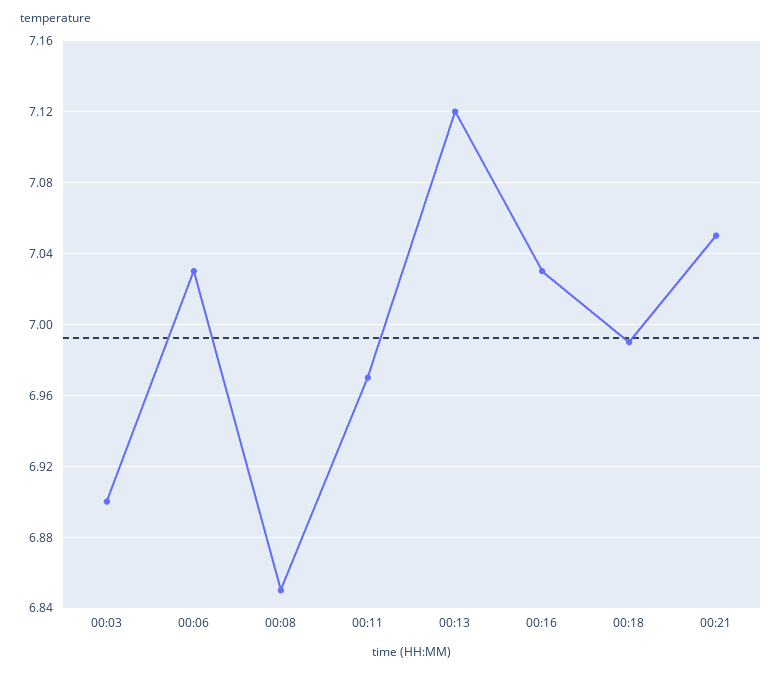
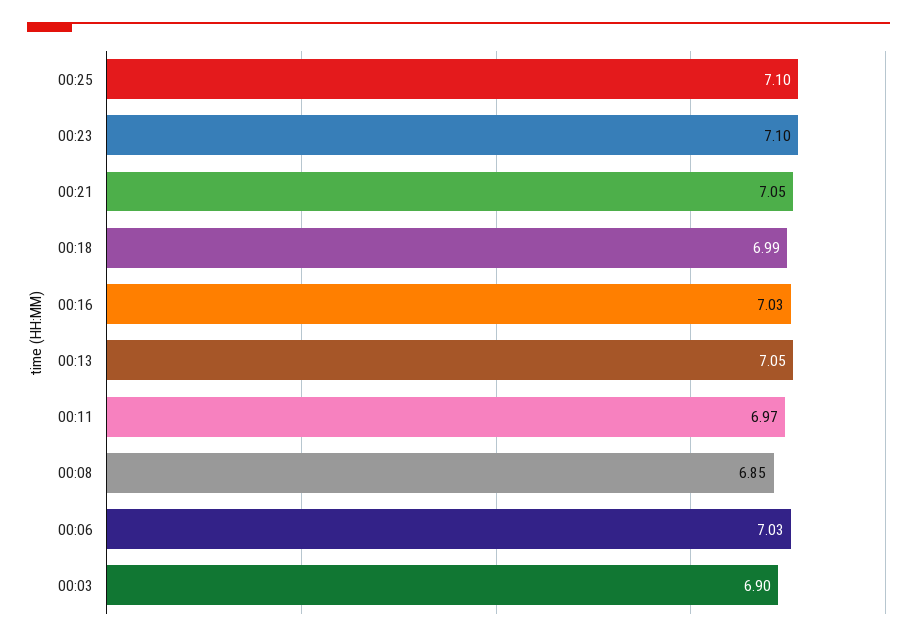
00:13: 7.12 -> 7.05
00:25: none -> 7.1
00:23: none -> 7.1

